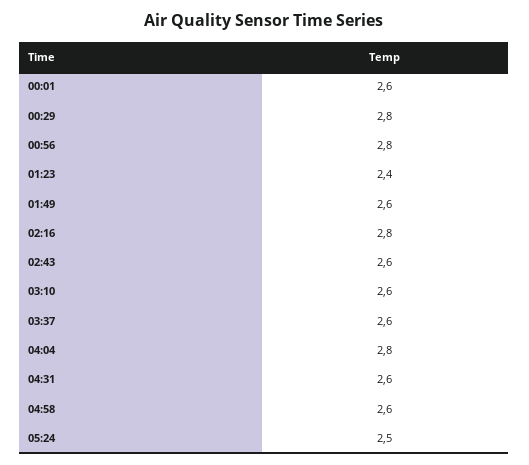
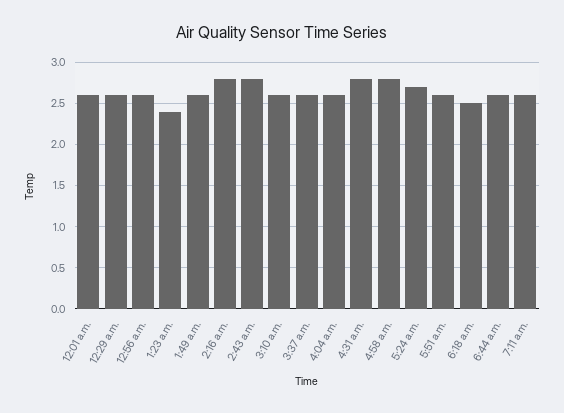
00:29: 2.8 -> 2.6
00:56: 2.8 -> 2.6
02:43: 2.6 -> 2.8
04:04: 2.8 -> 2.6
04:31: 2.6 -> 2.8
04:58: 2.6 -> 2.8
05:24: 2.5 -> 2.7
5:51 a.m.: none -> 2.6
6:18 a.m.: none -> 2.5
6:44 a.m.: none -> 2.6
7:11 a.m.: none -> 2.6

